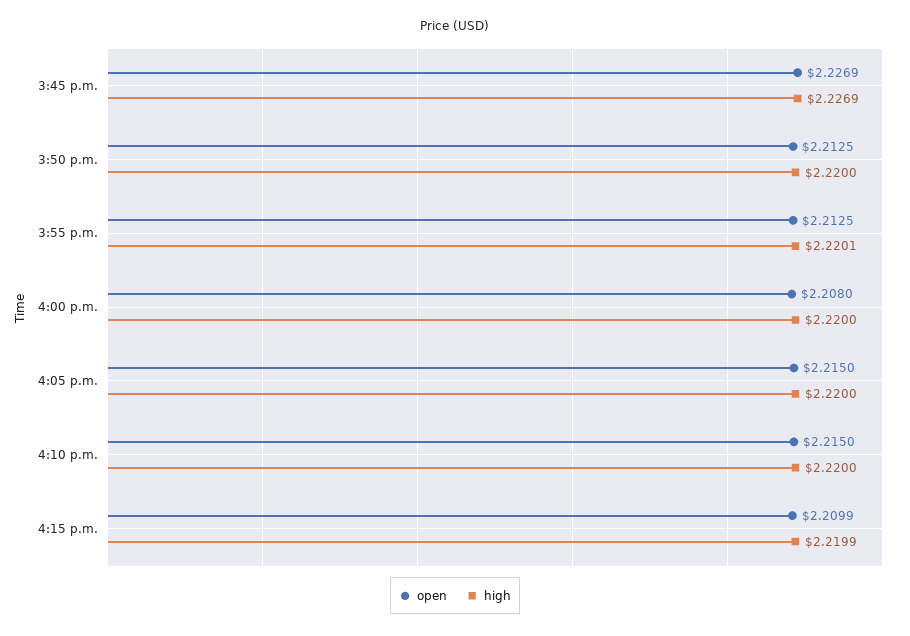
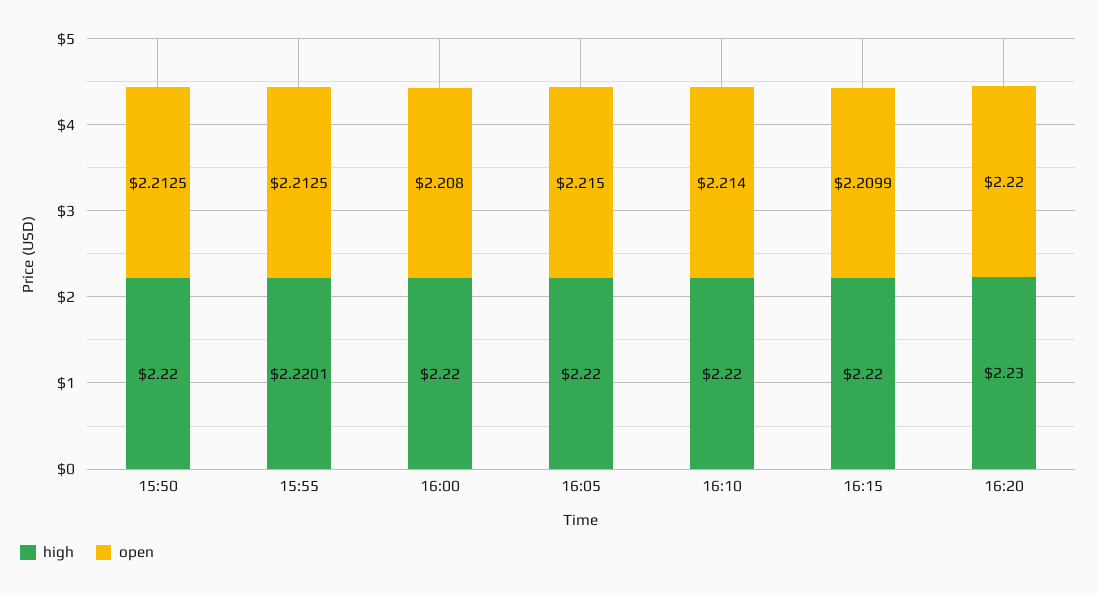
open, 3:45 p.m.: 2.2269 -> none
high, 3:45 p.m.: 2.2269 -> none
open, 4:10 p.m.: 2.215 -> 2.214
high, 4:15 p.m.: 2.2199 -> 2.22
high, 16:20: none -> 2.23
open, 16:20: none -> 2.22

